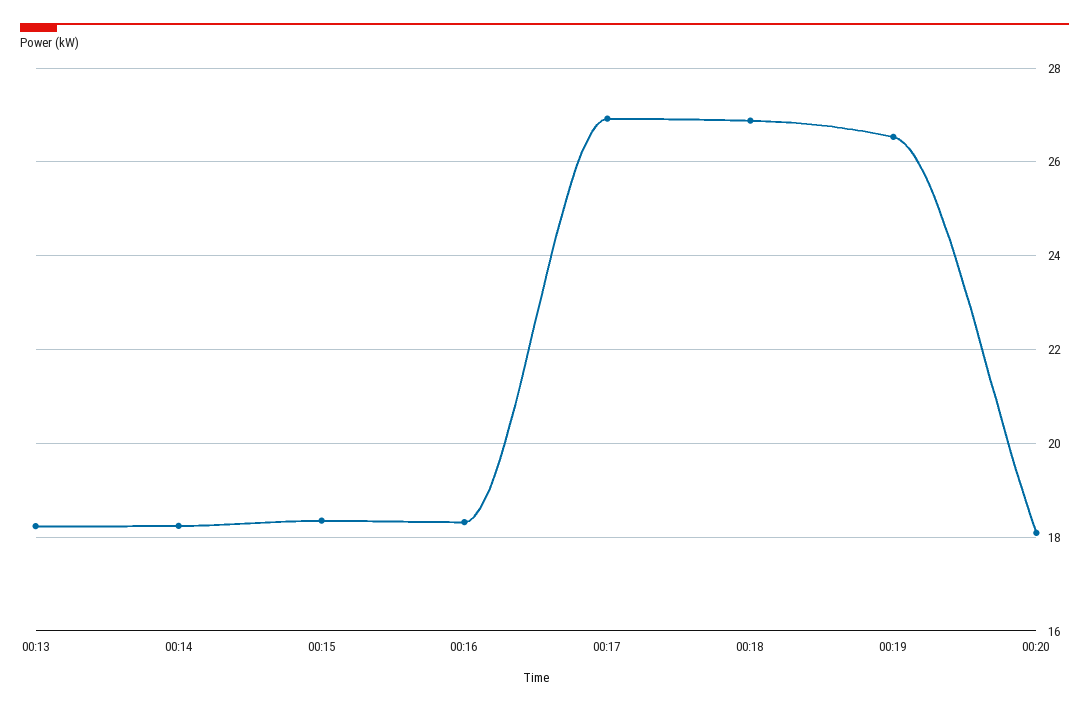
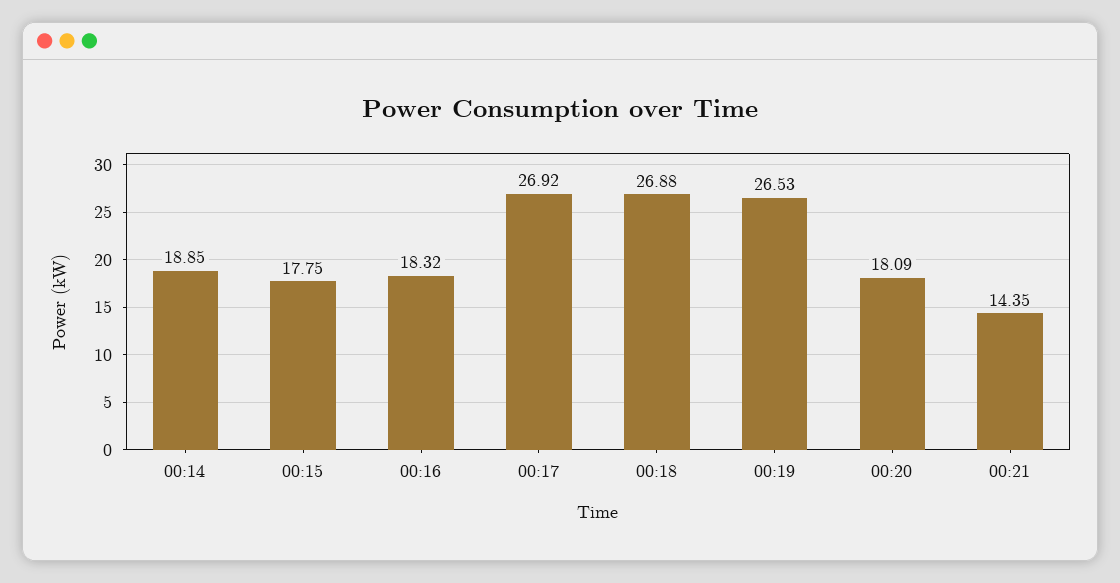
00:13: 18.2 -> none
00:14: 18.2 -> 18.85
00:15: 18.4 -> 17.75
00:21: none -> 14.35

